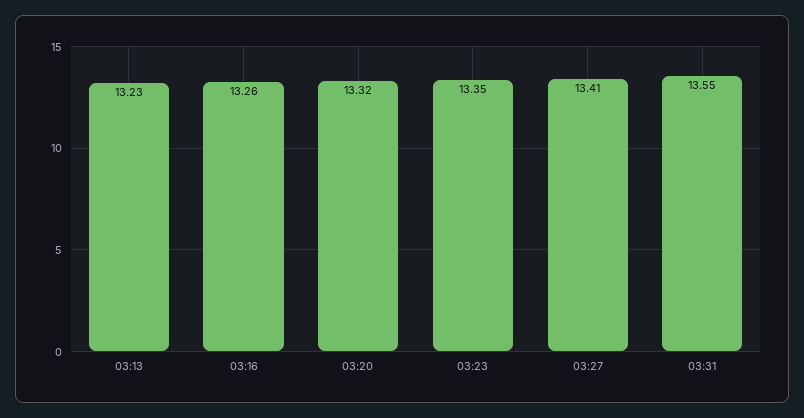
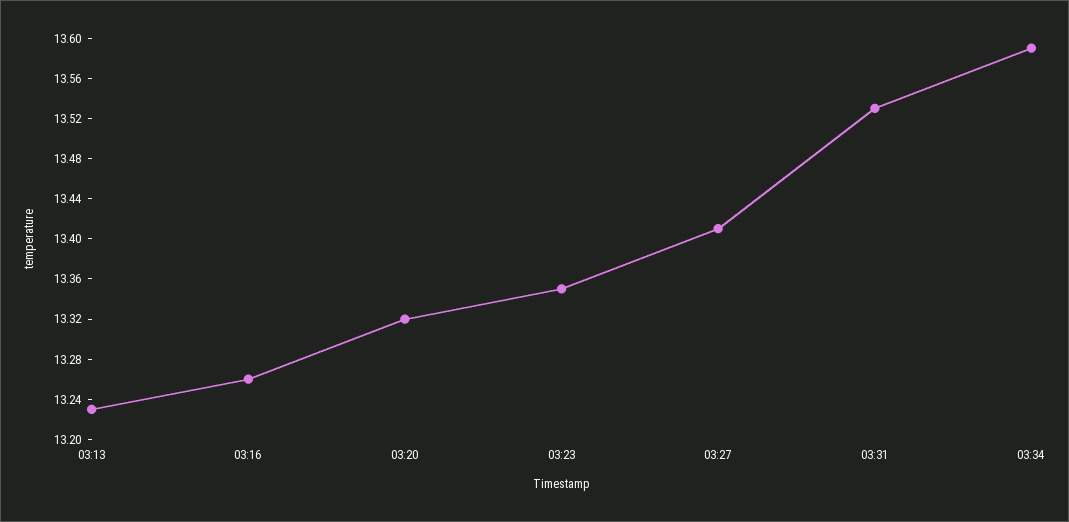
03:31: 13.55 -> 13.53
03:34: none -> 13.59

